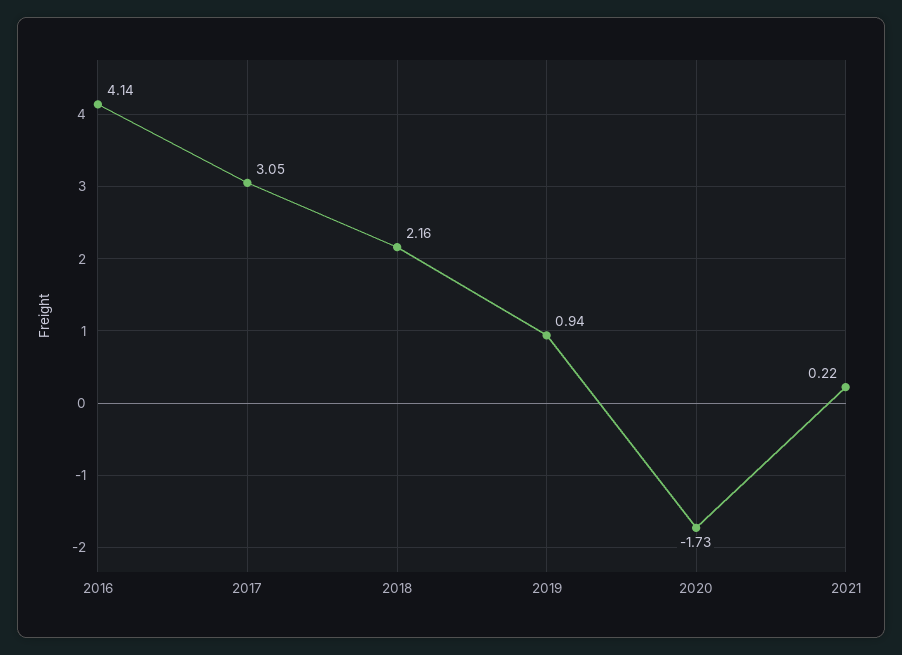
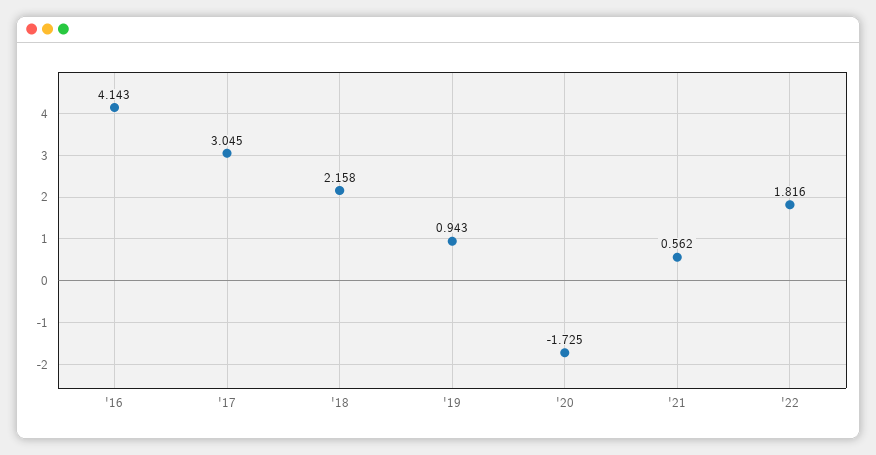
2021: 0.22 -> 0.562
'22: none -> 1.816

